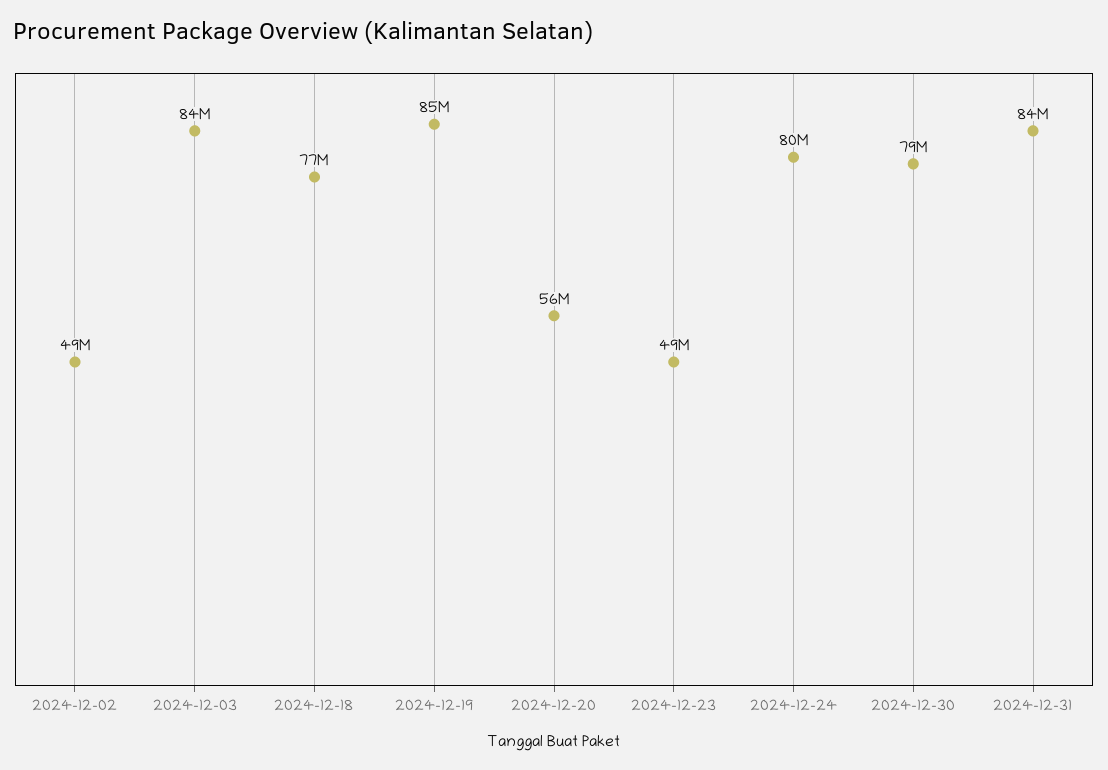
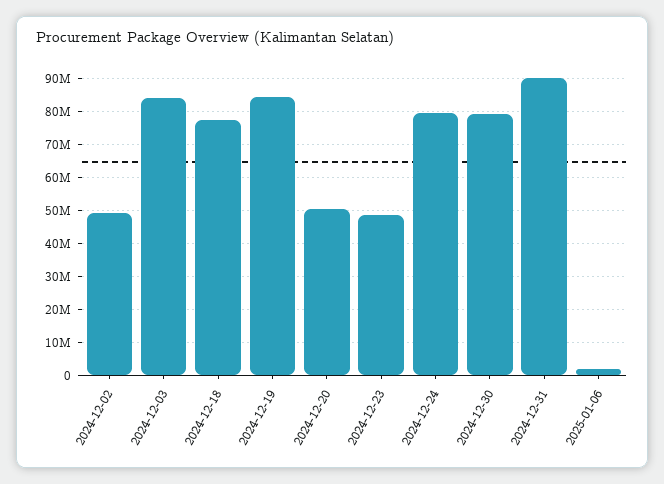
2024-12-20: 56000000 -> 50000000
2024-12-31: 84000000 -> 90000000
2025-01-06: none -> 2000000

